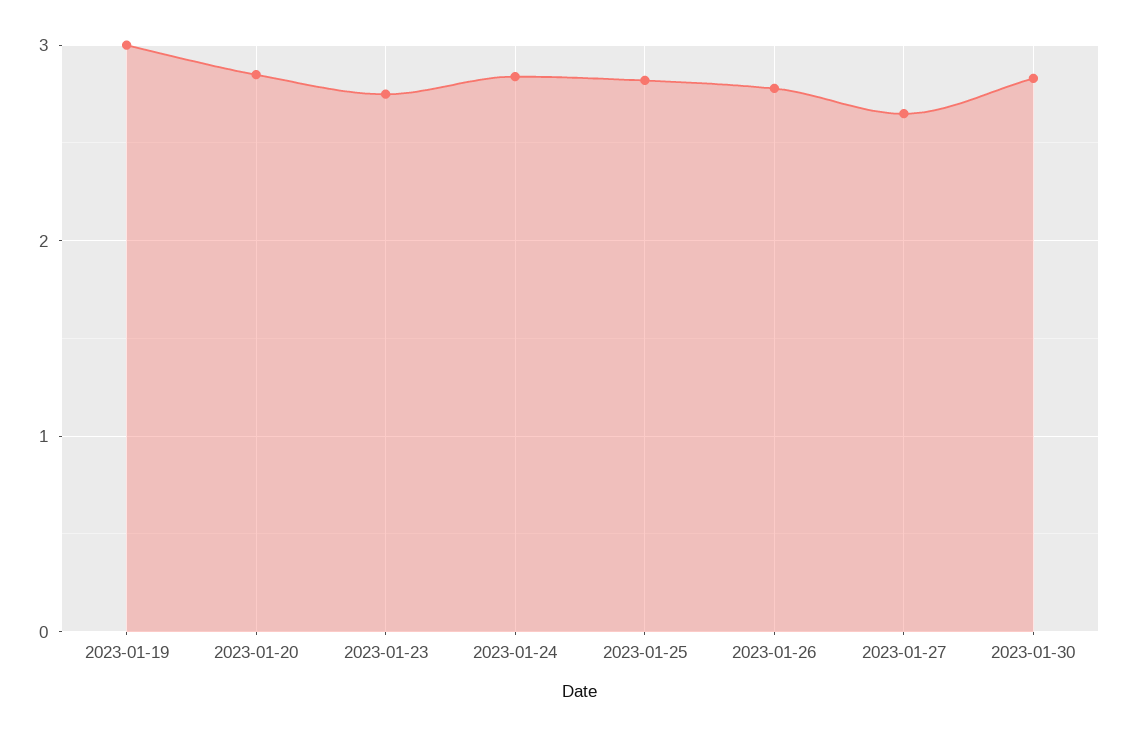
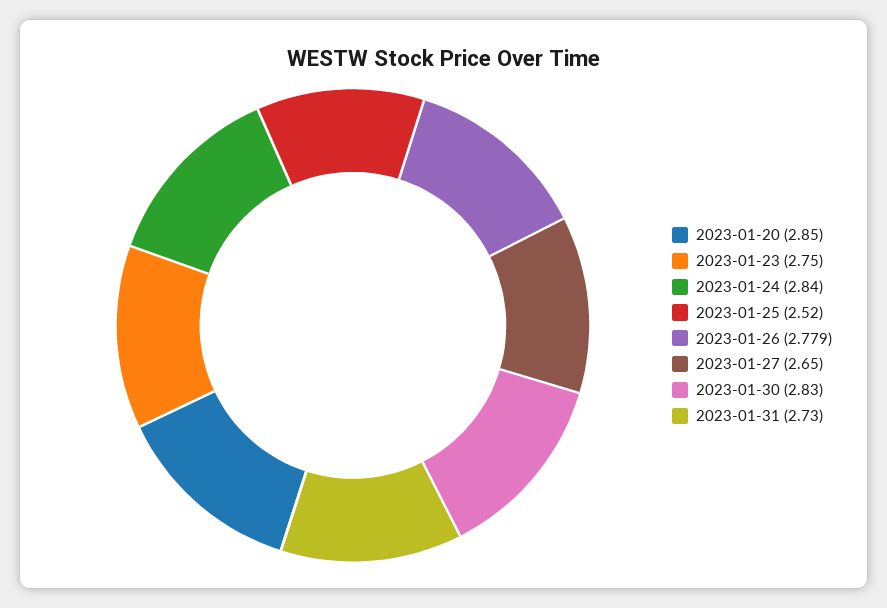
2023-01-19: 3 -> none
2023-01-25: 2.8 -> 2.52
2023-01-31: none -> 2.73

